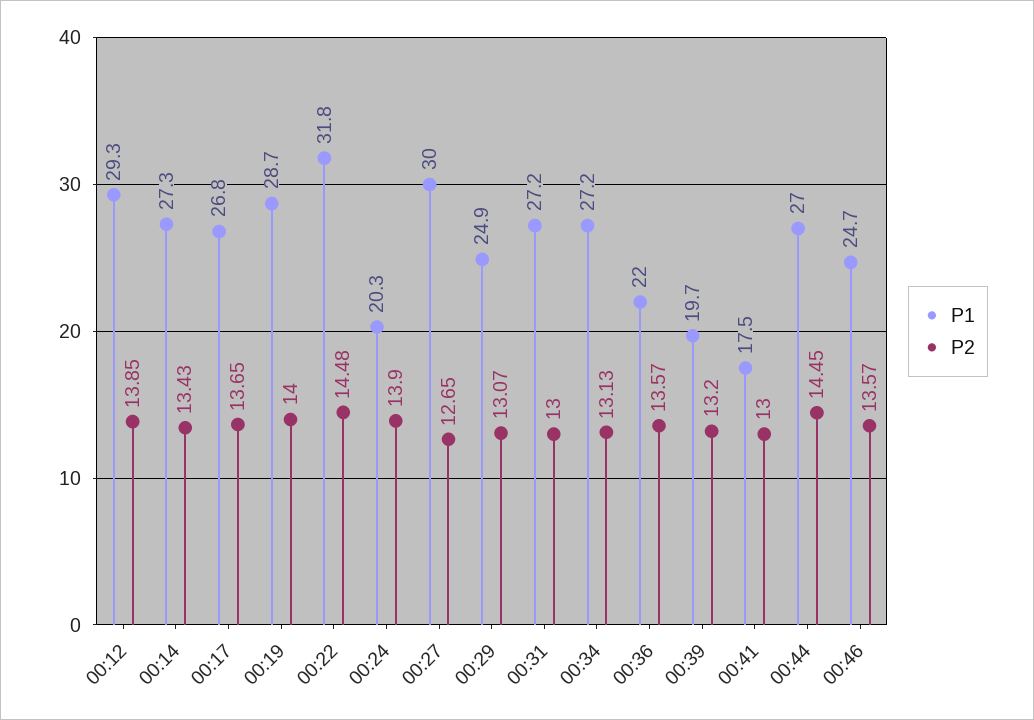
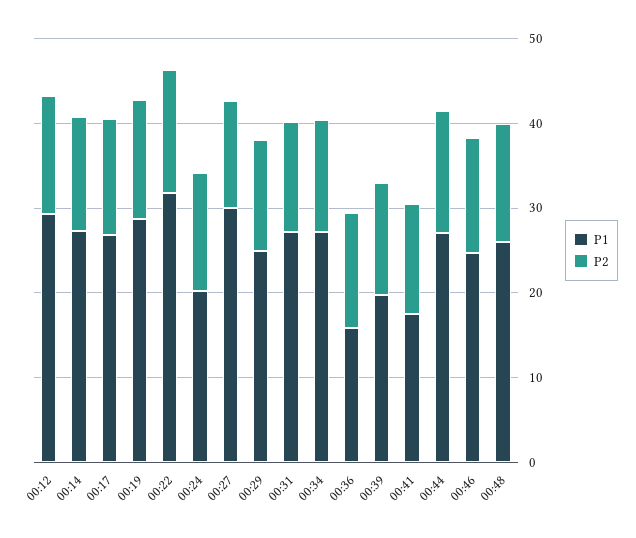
P1, 00:36: 22 -> 16
P1, 00:48: none -> 26
P2, 00:48: none -> 14

